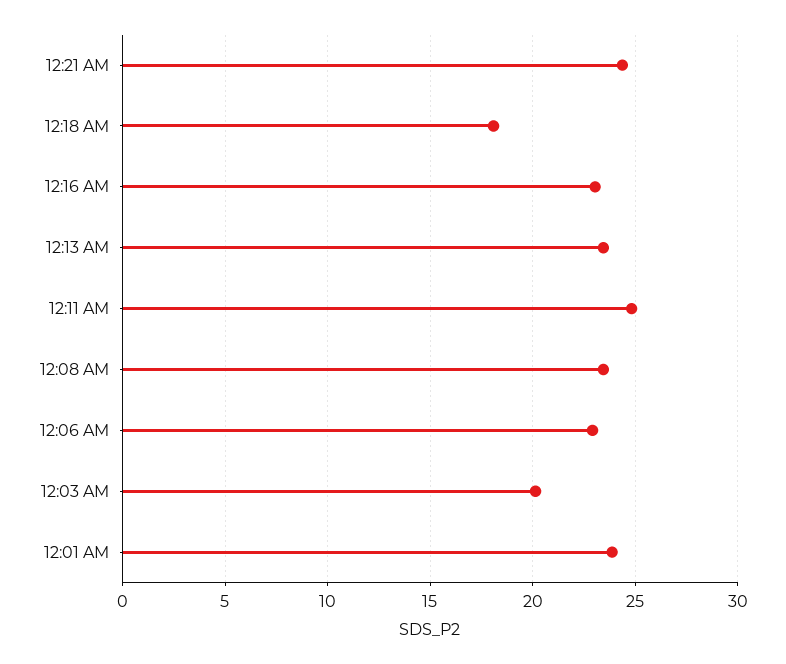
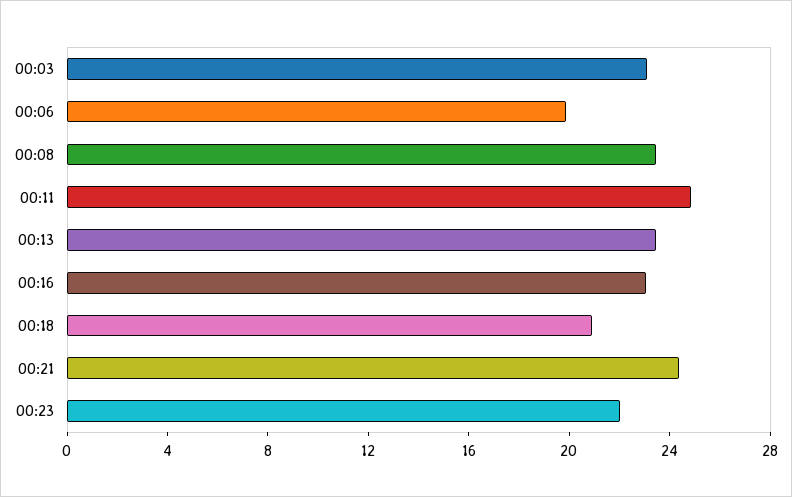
12:18 AM: 18 -> 21
12:06 AM: 23 -> 20
12:03 AM: 20 -> 23
12:01 AM: 24 -> none
00:23: none -> 22

